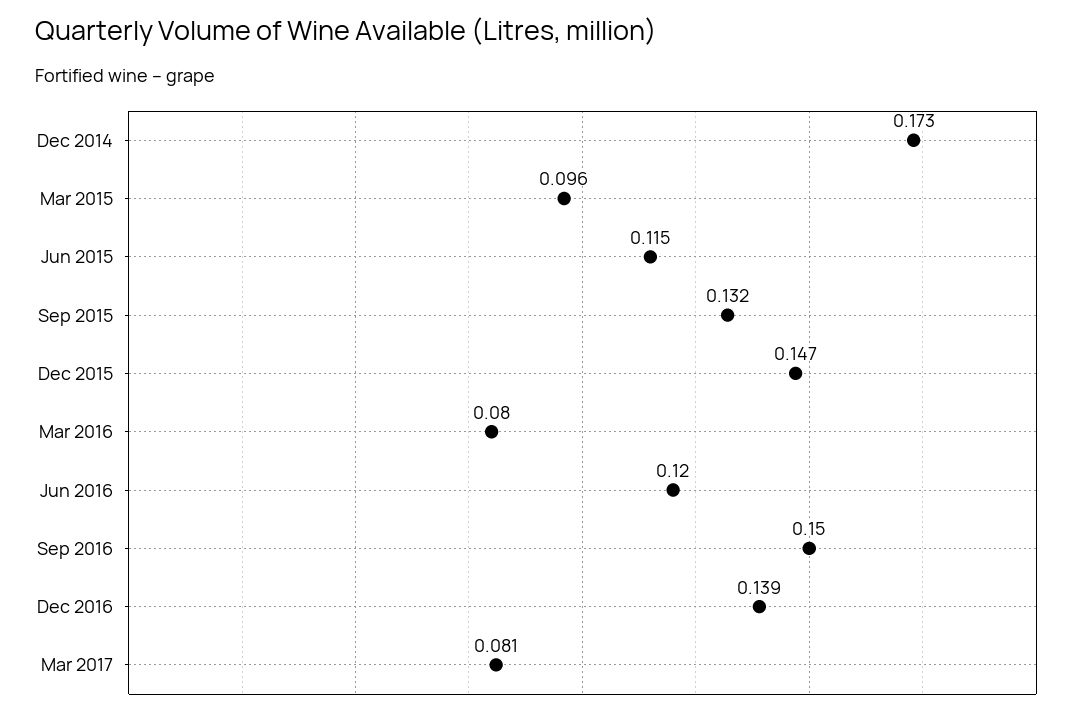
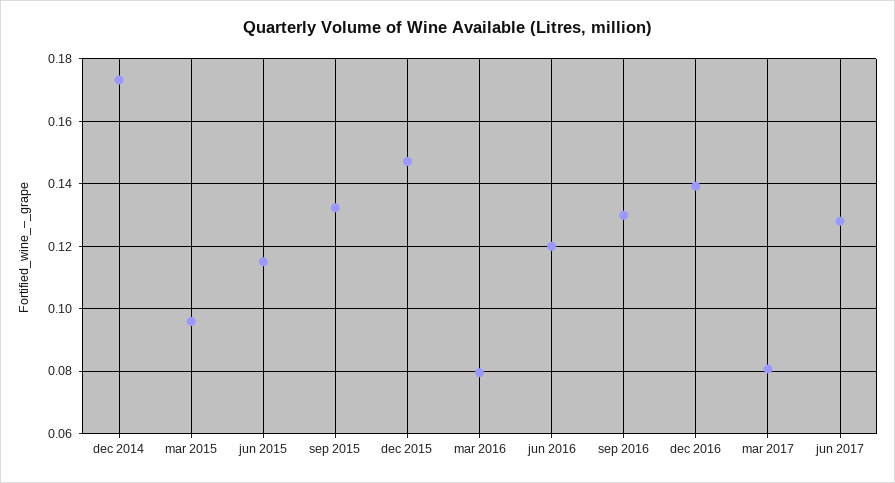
Sep 2016: 0.15 -> 0.13
jun 2017: none -> 0.128

